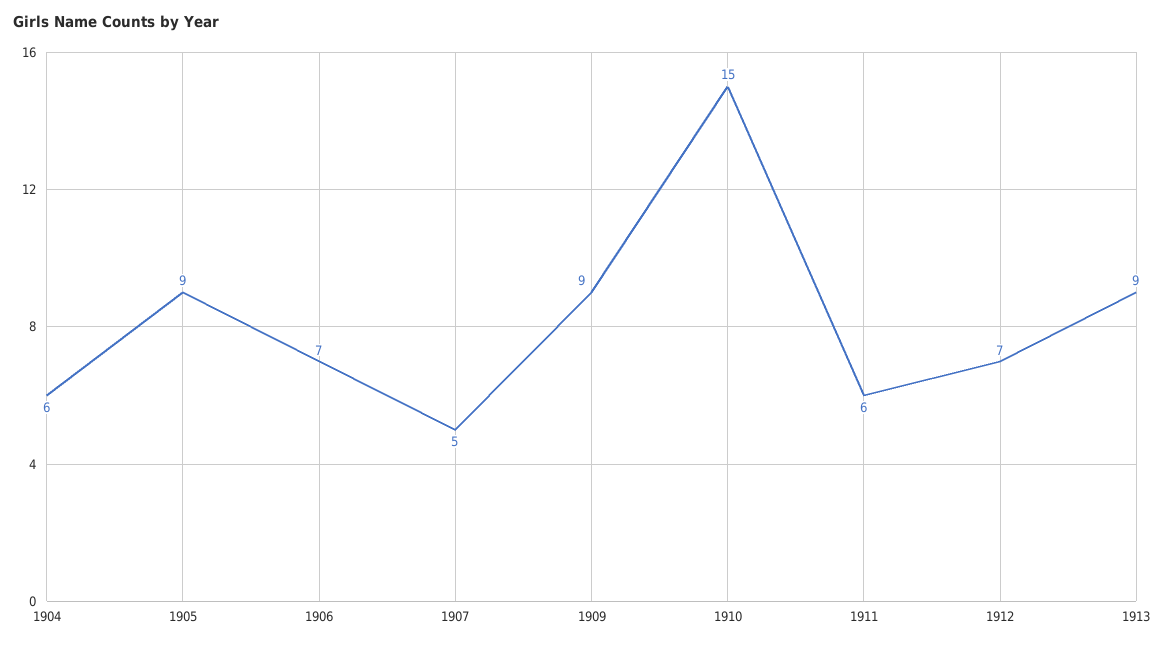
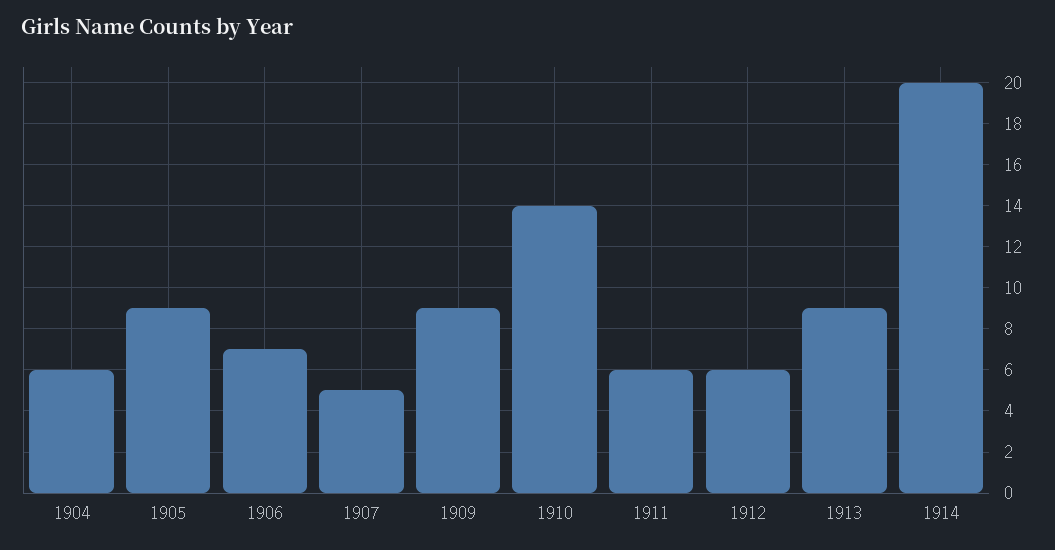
1910: 15 -> 14
1912: 7 -> 6
1914: none -> 20

